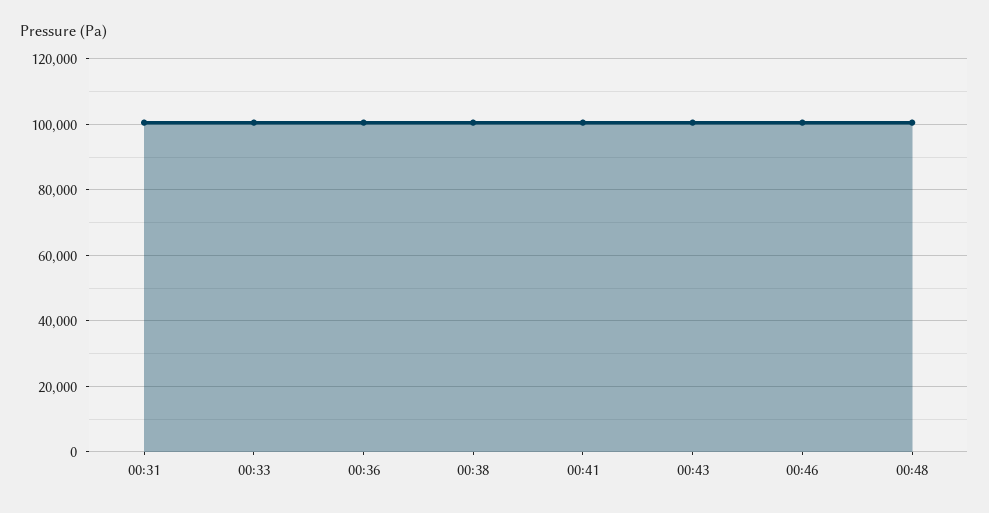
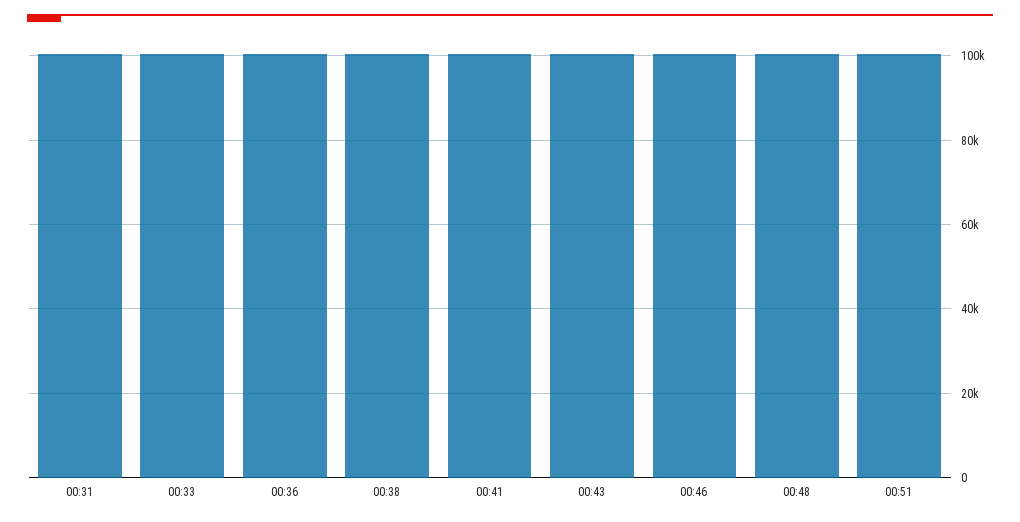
00:51: none -> 100000

